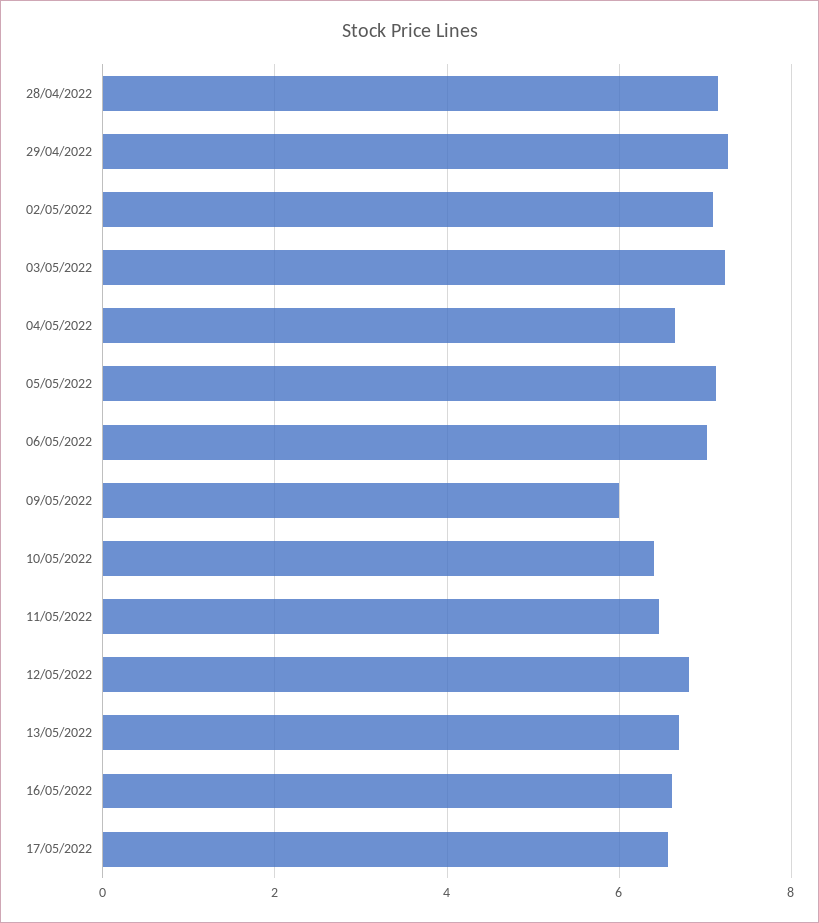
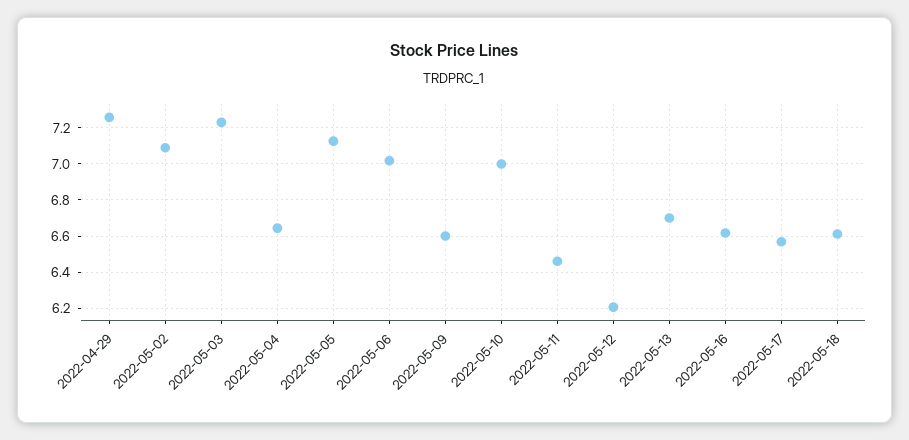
28/04/2022: 7.2 -> none
09/05/2022: 6 -> 6.6
10/05/2022: 6.4 -> 7
12/05/2022: 6.8 -> 6.2
2022-05-18: none -> 6.6

